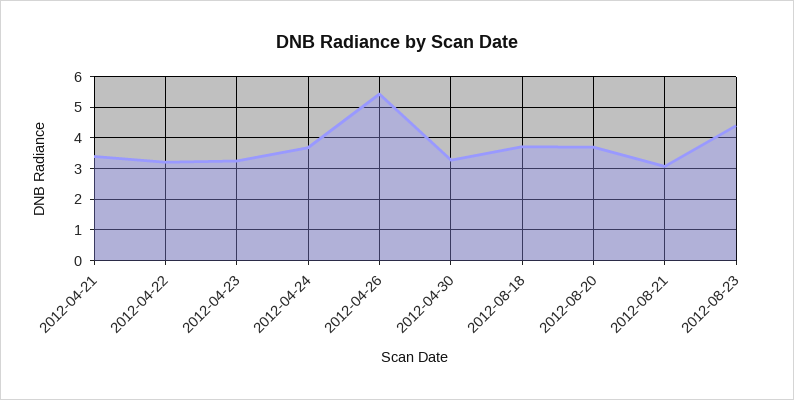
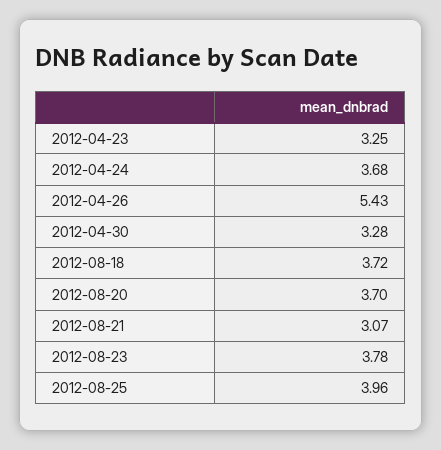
2012-04-21: 3.4 -> none
2012-04-22: 3.2 -> none
2012-08-23: 4.4 -> 3.78
2012-08-25: none -> 3.96

